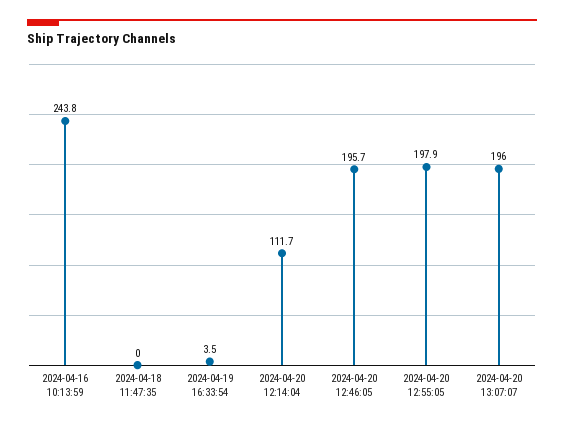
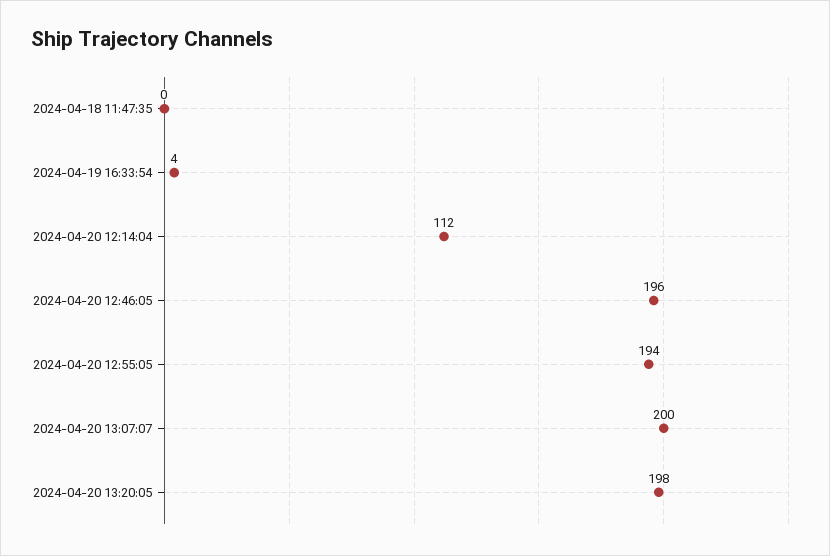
2024-04-16 10:13:59: 243.8 -> none
2024-04-20 12:55:05: 197.9 -> 194
2024-04-20 13:07:07: 196 -> 200
2024-04-20 13:20:05: none -> 198

